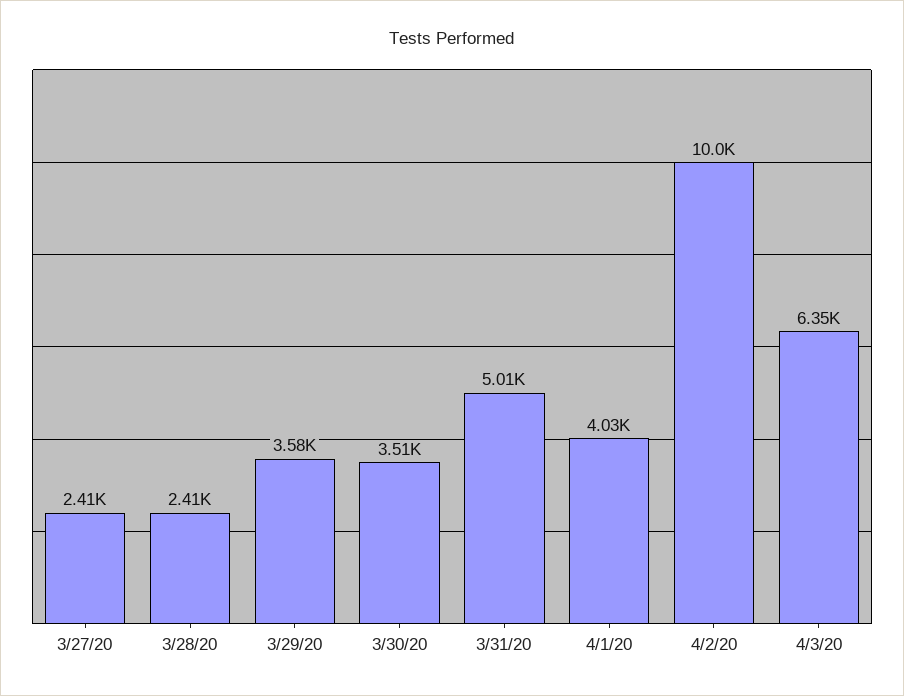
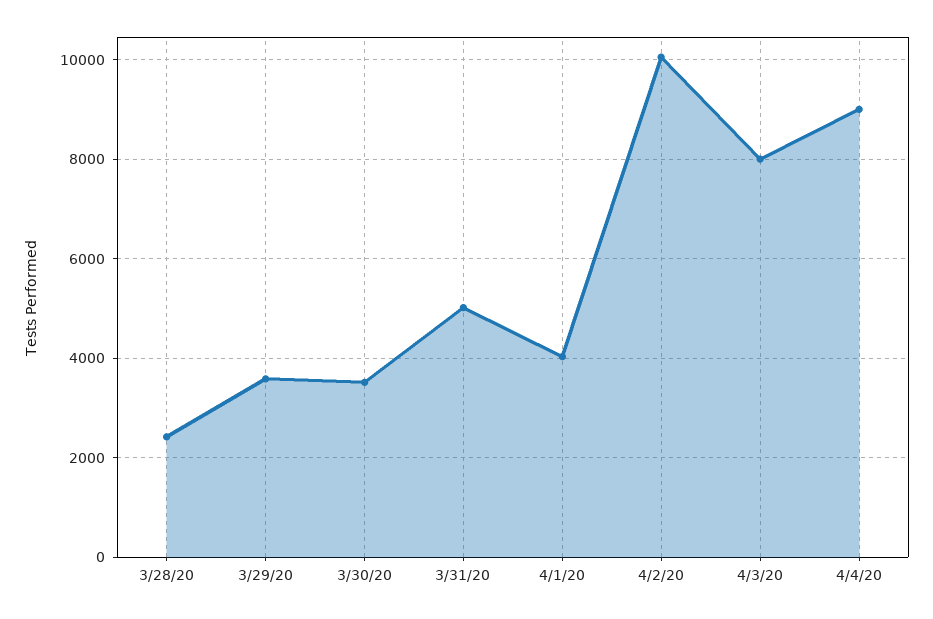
3/27/20: 2410 -> none
4/3/20: 6350 -> 8000
4/4/20: none -> 9000

